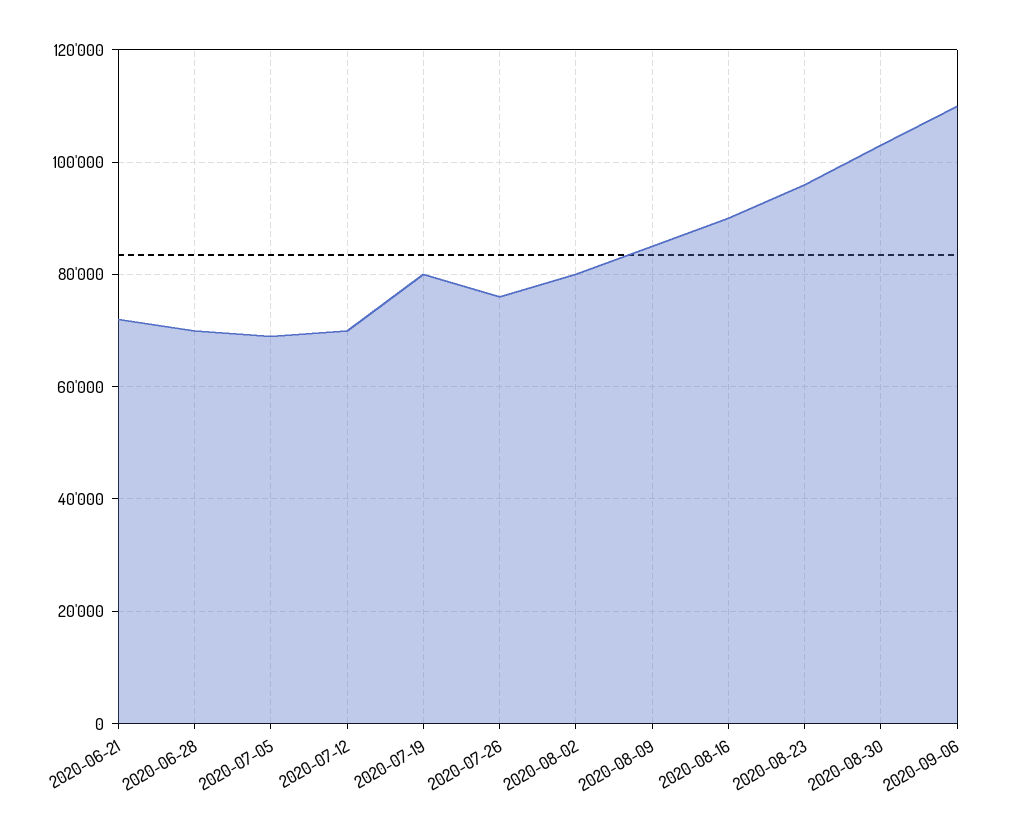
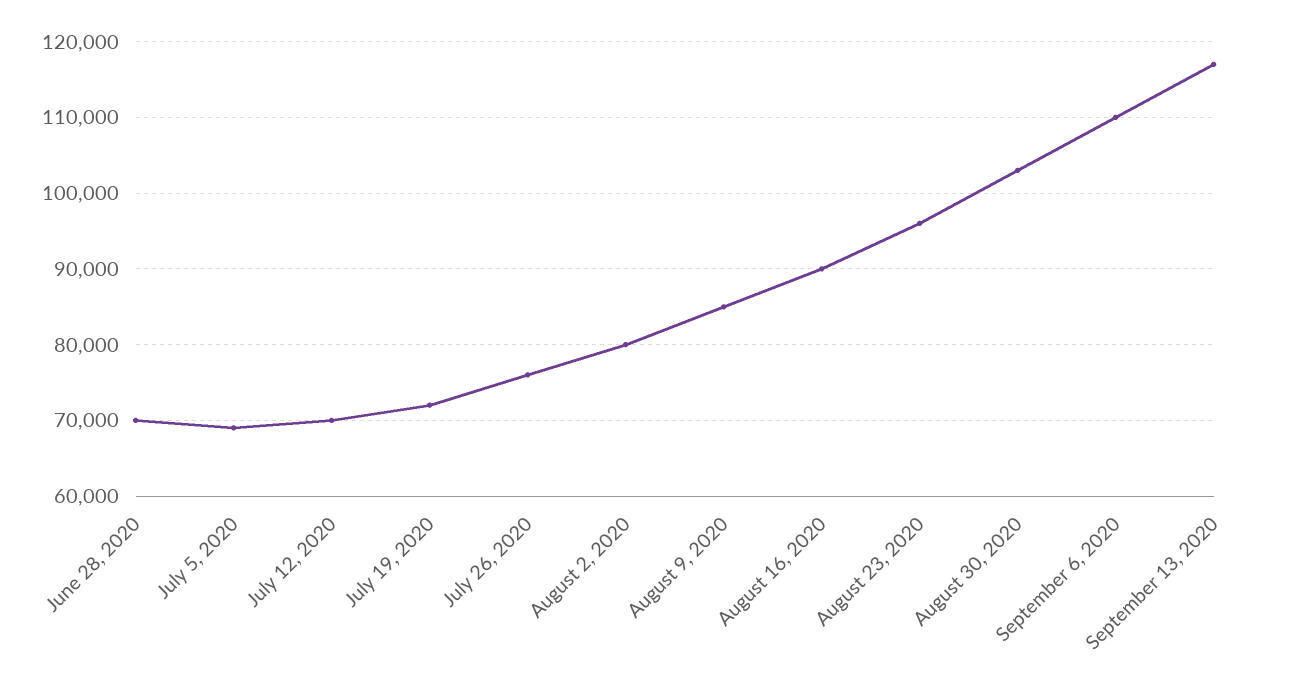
2020-06-21: 72000 -> none
2020-07-19: 80000 -> 72000
September 13, 2020: none -> 117000

